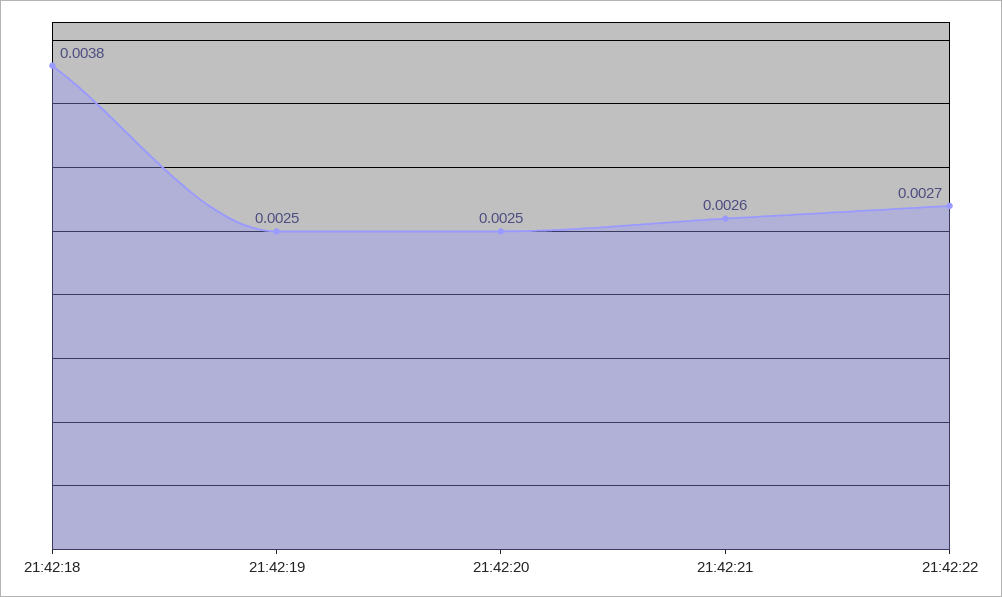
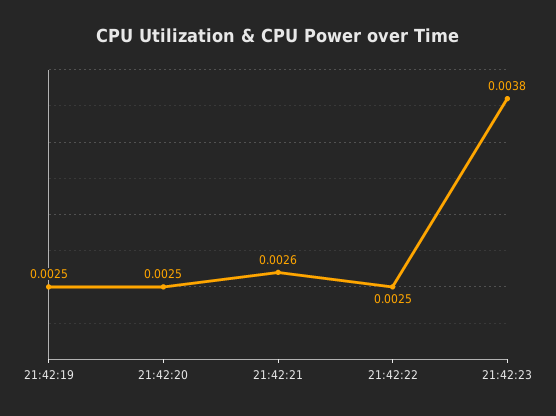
21:42:18: 0.0038 -> none
21:42:22: 0.0027 -> 0.0025
21:42:23: none -> 0.0038

